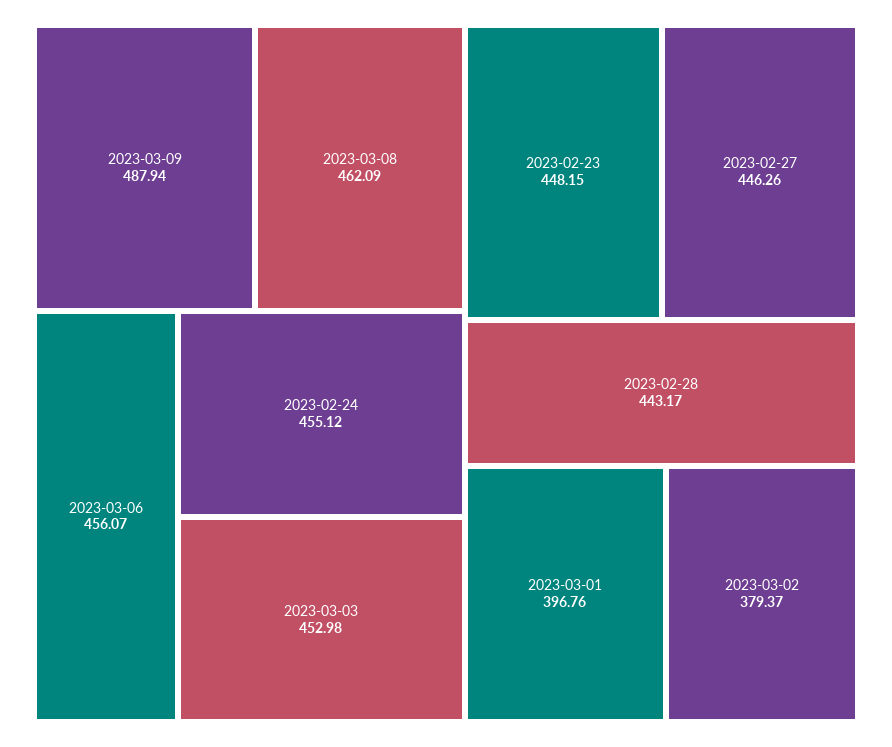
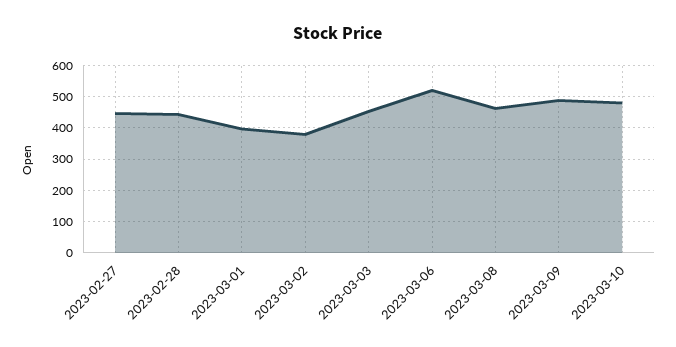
2023-03-06: 456.07 -> 520
2023-02-24: 455.12 -> none
2023-02-23: 448.15 -> none
2023-03-10: none -> 480

